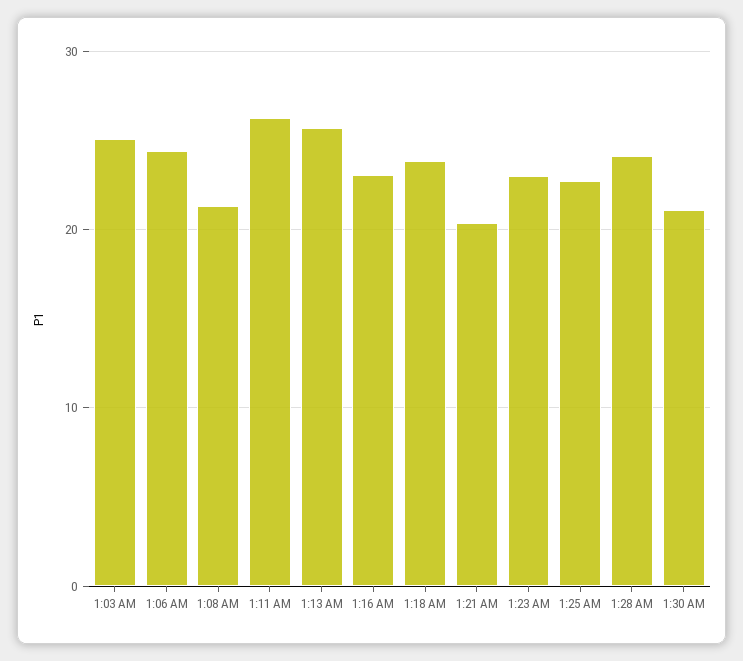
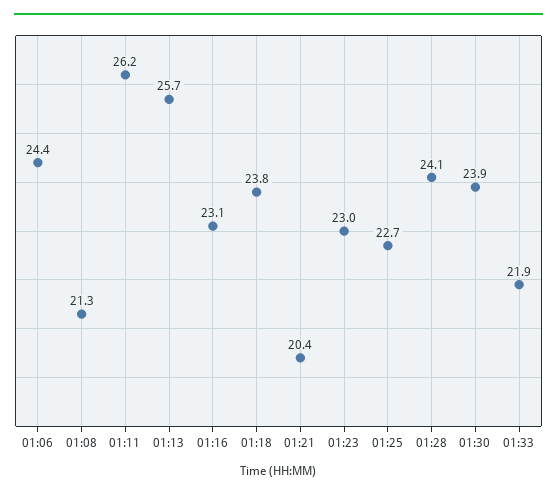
1:03 AM: 25 -> none
1:30 AM: 21 -> 23.9
01:33: none -> 21.9

